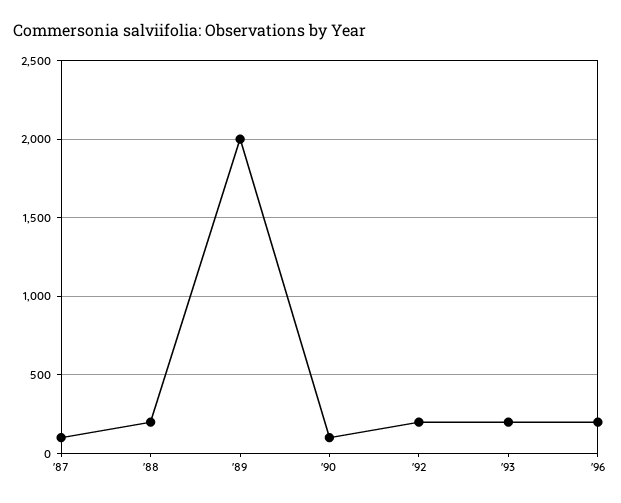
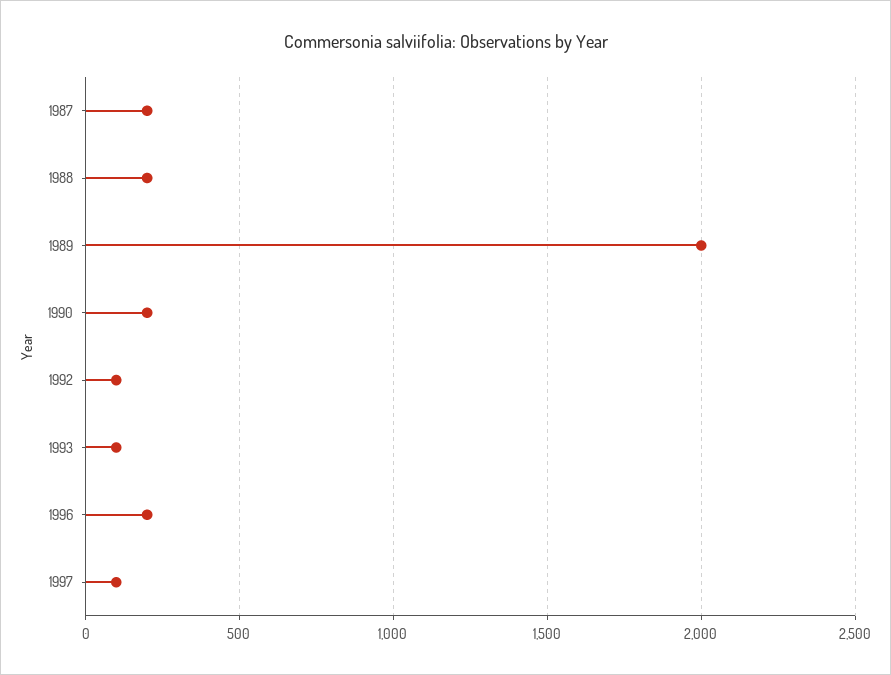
'87: 100 -> 200
'90: 100 -> 200
'92: 200 -> 100
'93: 200 -> 100
1997: none -> 100

